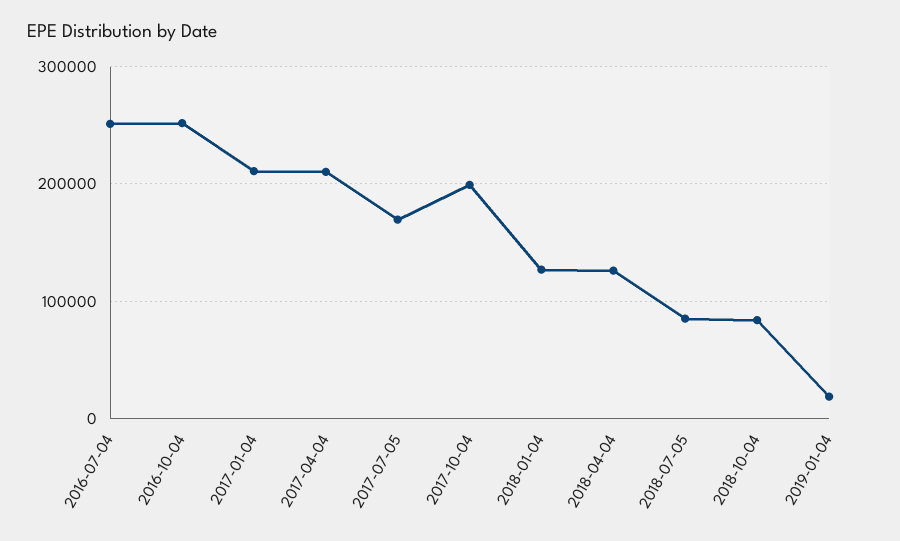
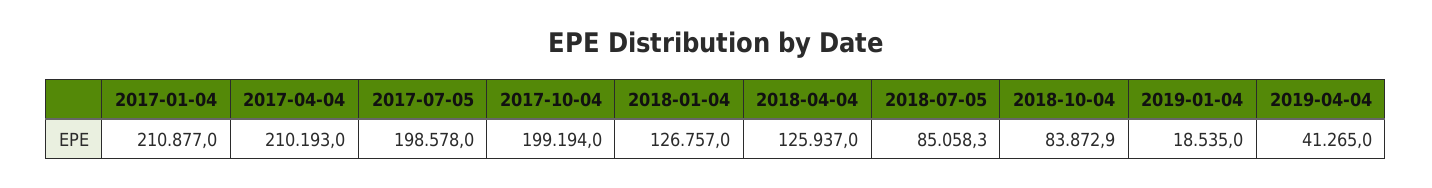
2016-07-04: 250000 -> none
2016-10-04: 250000 -> none
2017-07-05: 170000 -> 198578
2019-04-04: none -> 41265

